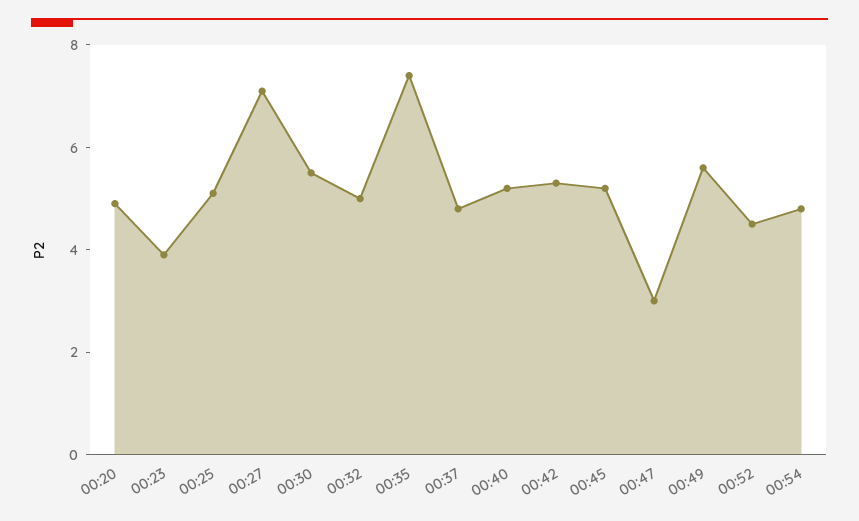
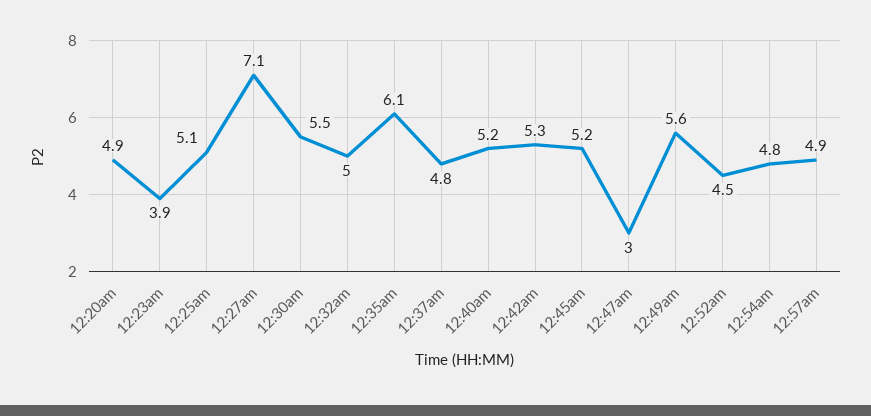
00:35: 7.5 -> 6.1
12:57am: none -> 4.9

